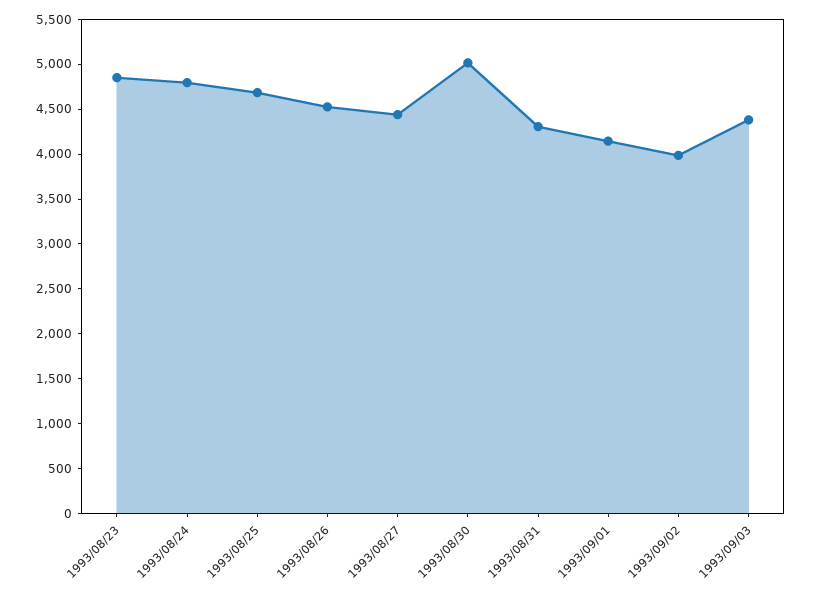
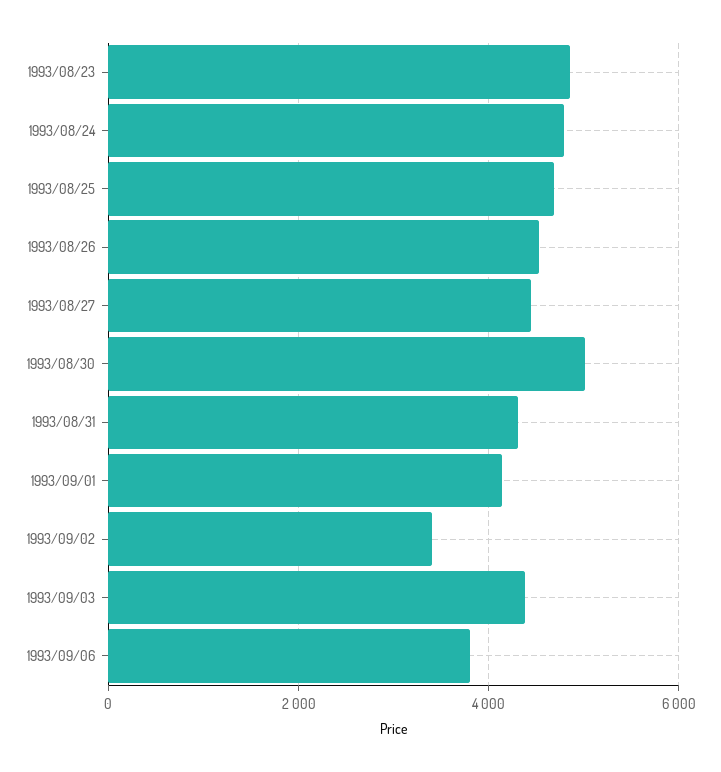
1993/09/02: 4000 -> 3400
1993/09/06: none -> 3800

